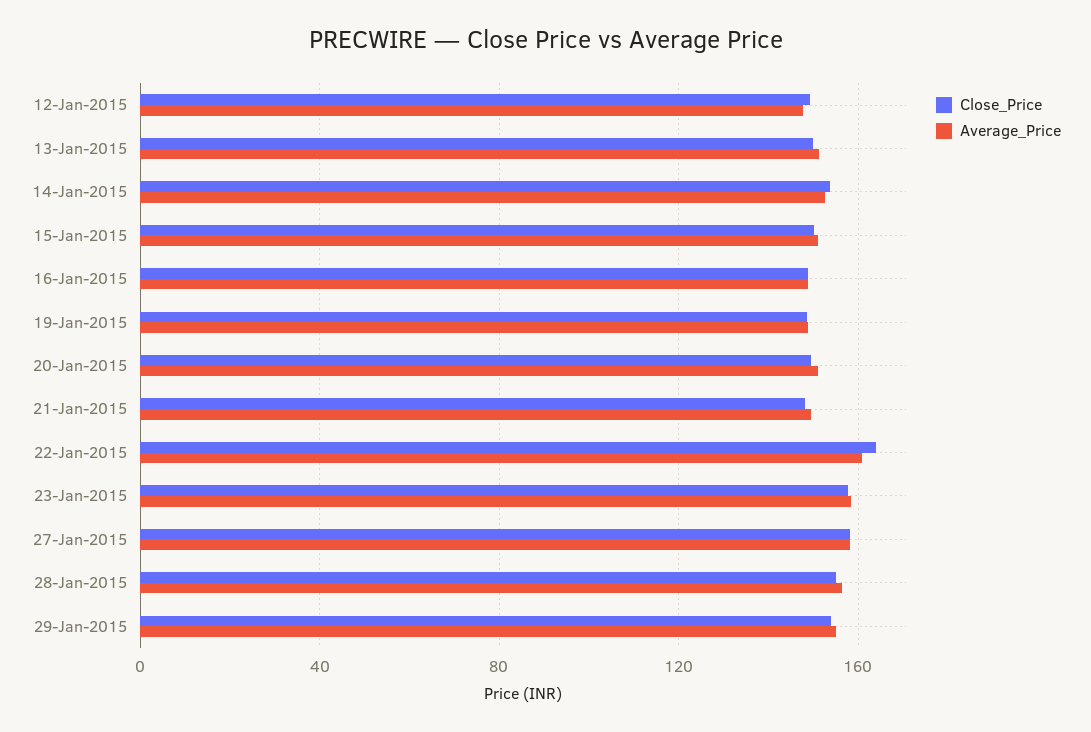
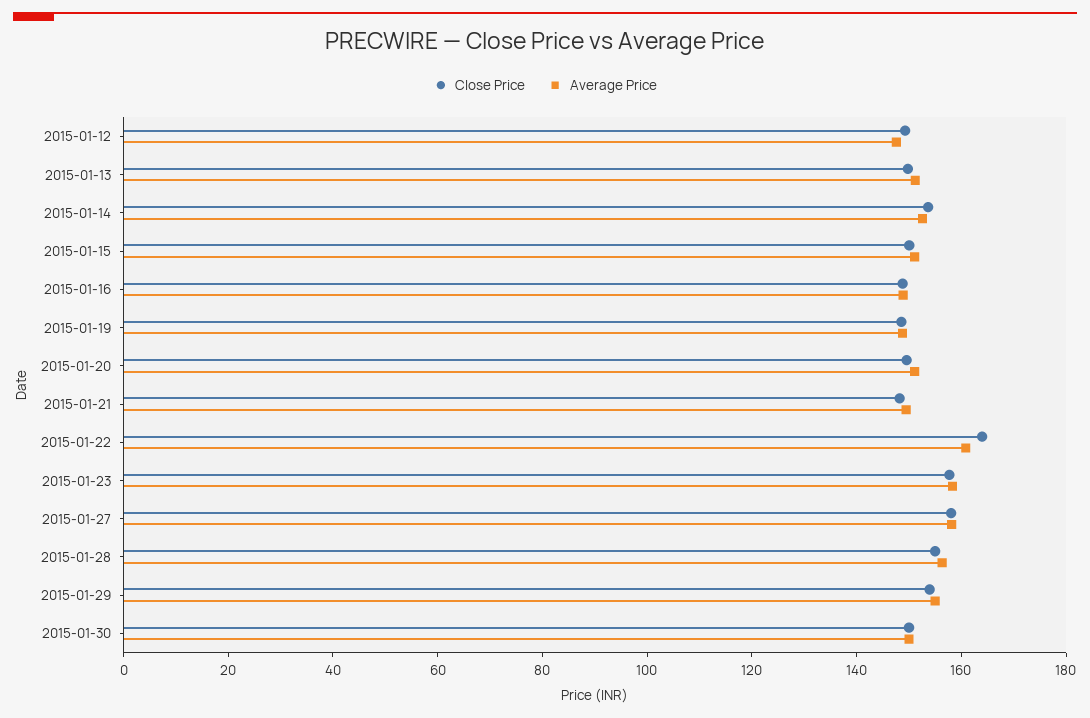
Close_Price, 2015-01-30: none -> 150
Average_Price, 2015-01-30: none -> 150

